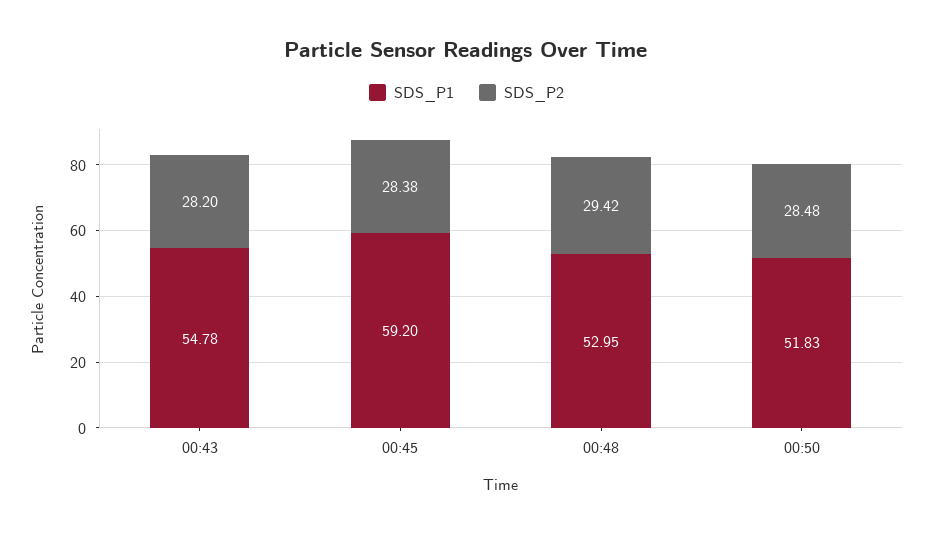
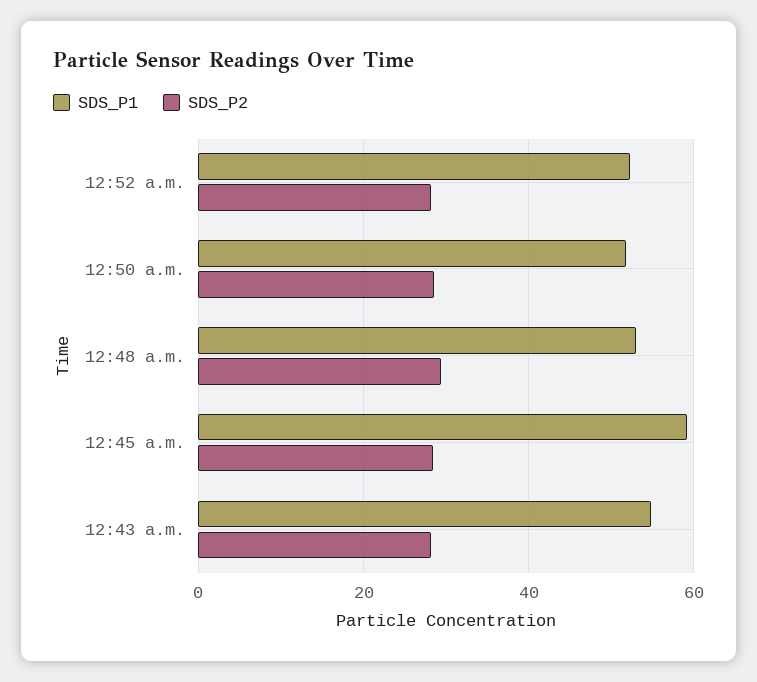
SDS_P1, 12:52 a.m.: none -> 52
SDS_P2, 12:52 a.m.: none -> 28

